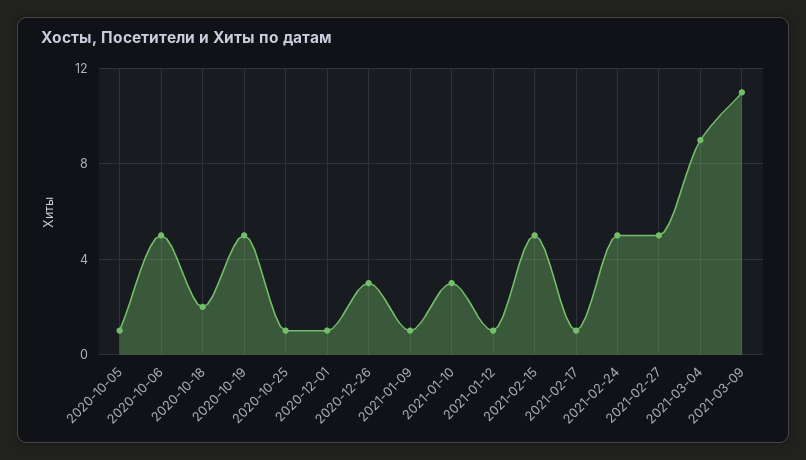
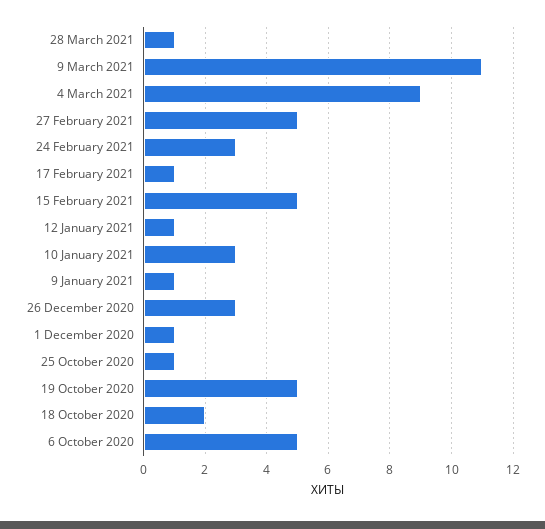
2020-10-05: 1 -> none
2021-02-24: 5 -> 3
28 March 2021: none -> 1

